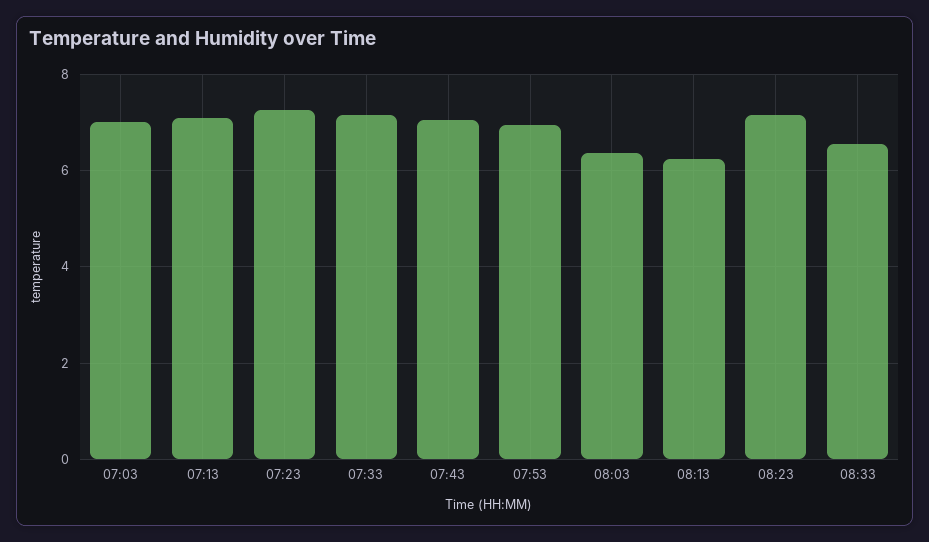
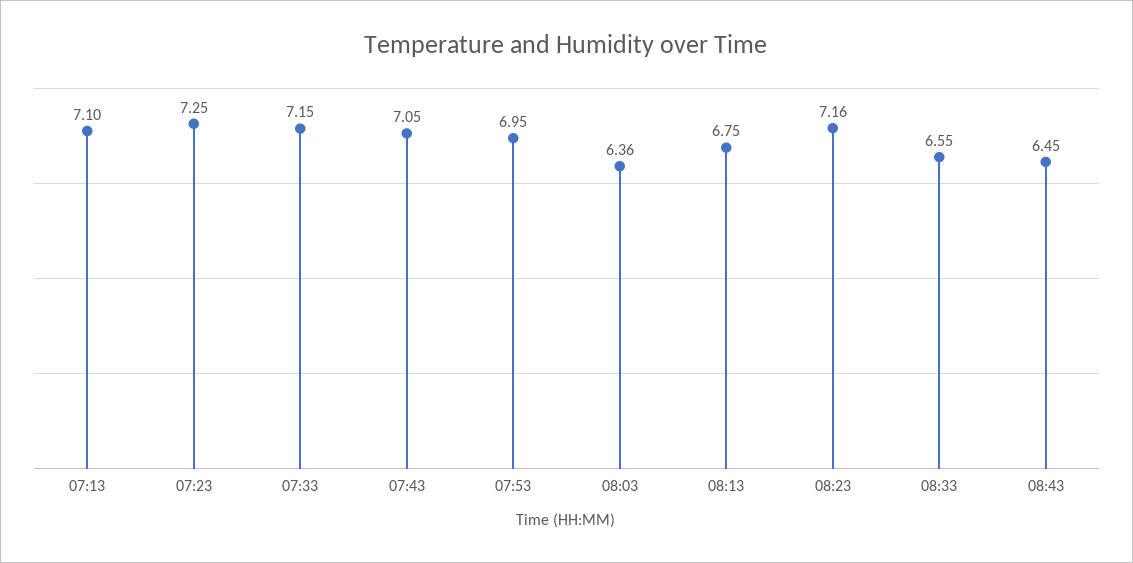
07:03: 7 -> none
08:13: 6.2 -> 6.75
08:43: none -> 6.45

